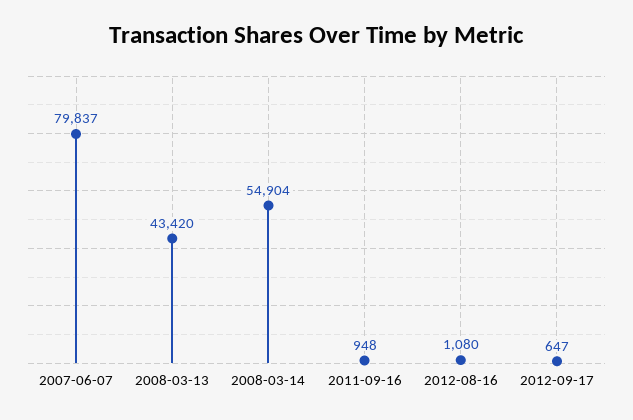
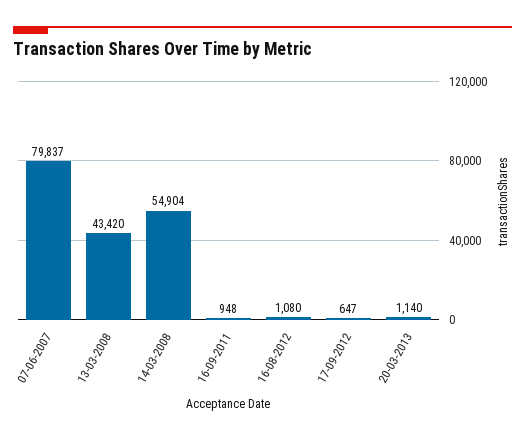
20-03-2013: none -> 1140

